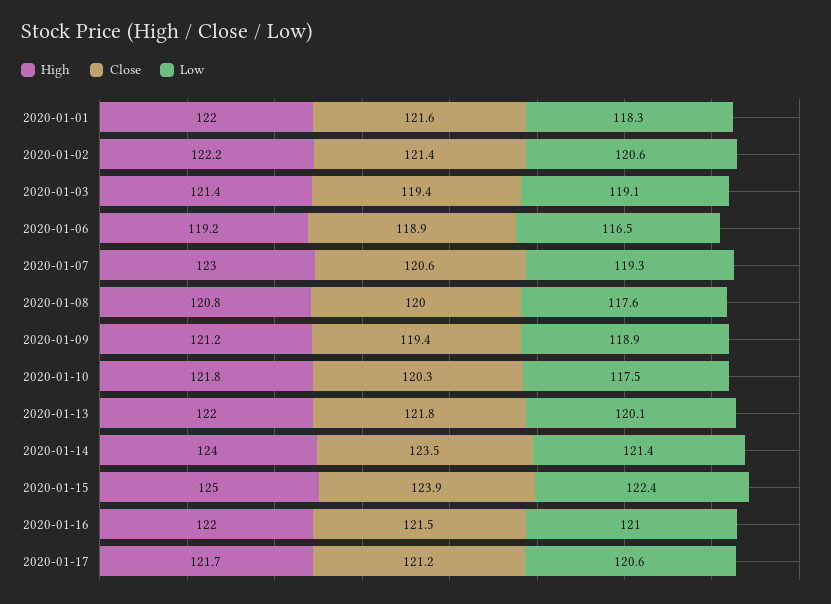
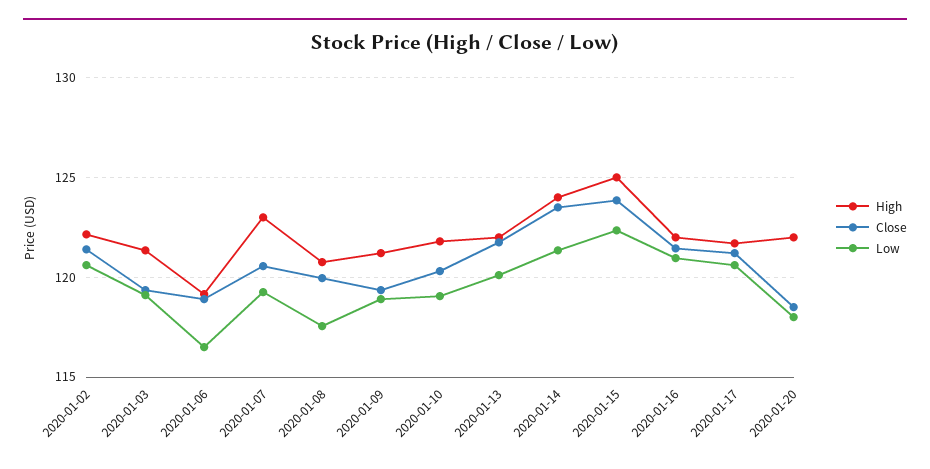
High, 2020-01-01: 122 -> none
Close, 2020-01-01: 121.6 -> none
Low, 2020-01-01: 118.3 -> none
Low, 2020-01-10: 117.5 -> 119
High, 2020-01-20: none -> 122
Close, 2020-01-20: none -> 118.5
Low, 2020-01-20: none -> 118

